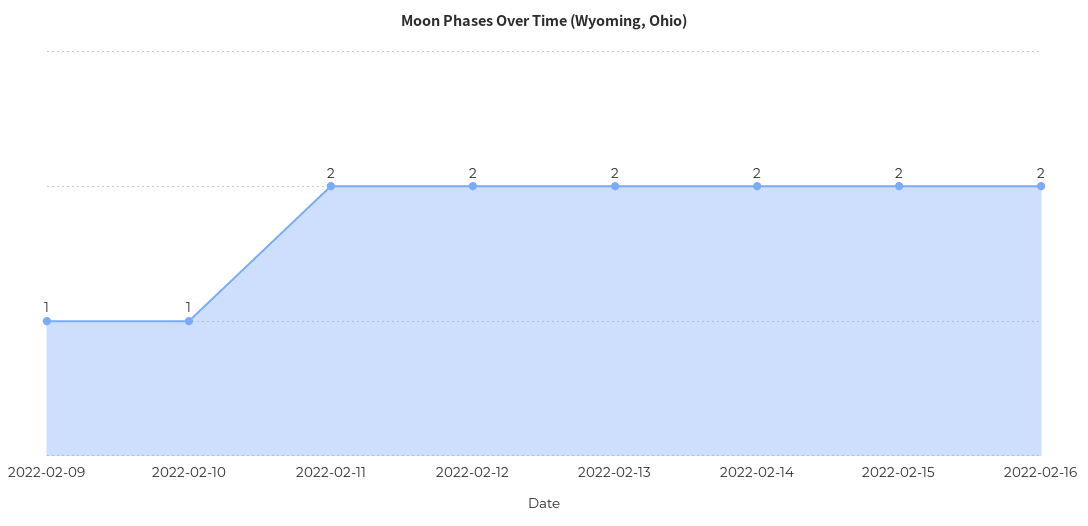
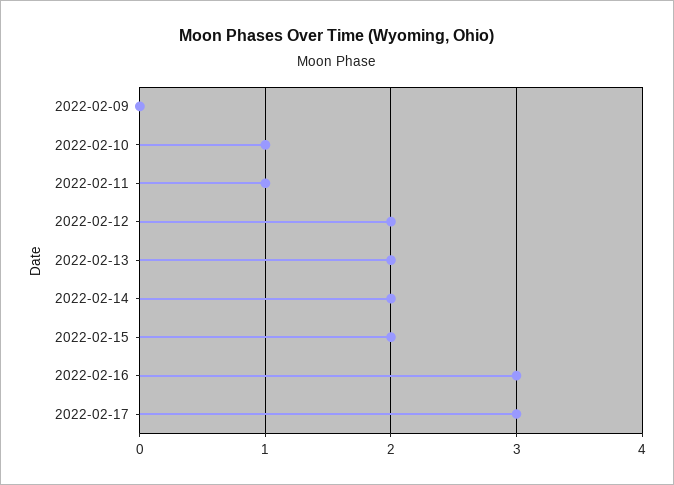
2022-02-09: 1 -> 0
2022-02-11: 2 -> 1
2022-02-16: 2 -> 3
2022-02-17: none -> 3

